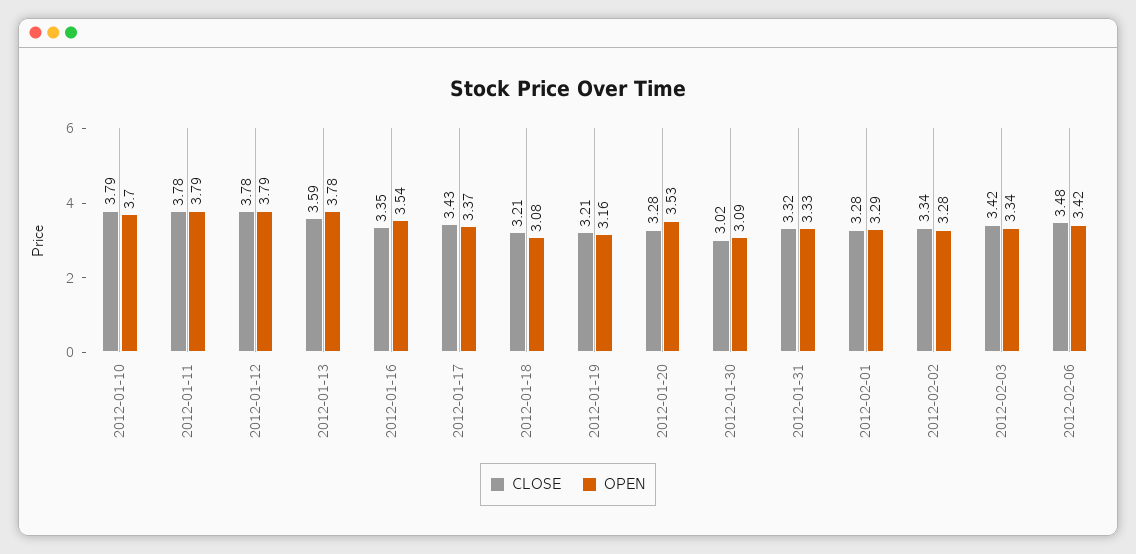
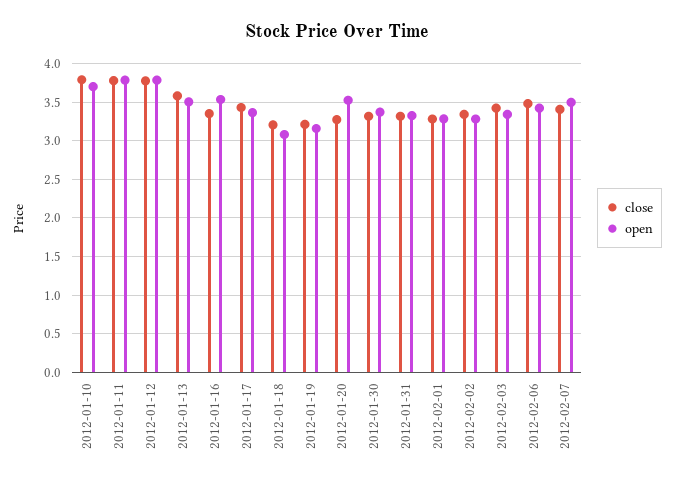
OPEN, 2012-01-13: 3.78 -> 3.5
CLOSE, 2012-01-30: 3.02 -> 3.3
OPEN, 2012-01-30: 3.09 -> 3.4
CLOSE, 2012-02-07: none -> 3.4
OPEN, 2012-02-07: none -> 3.5

